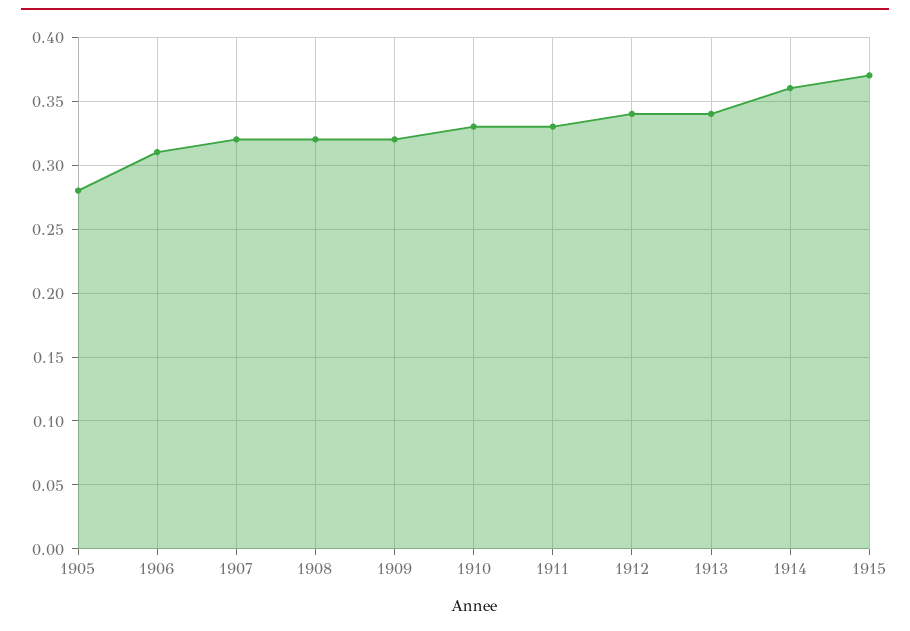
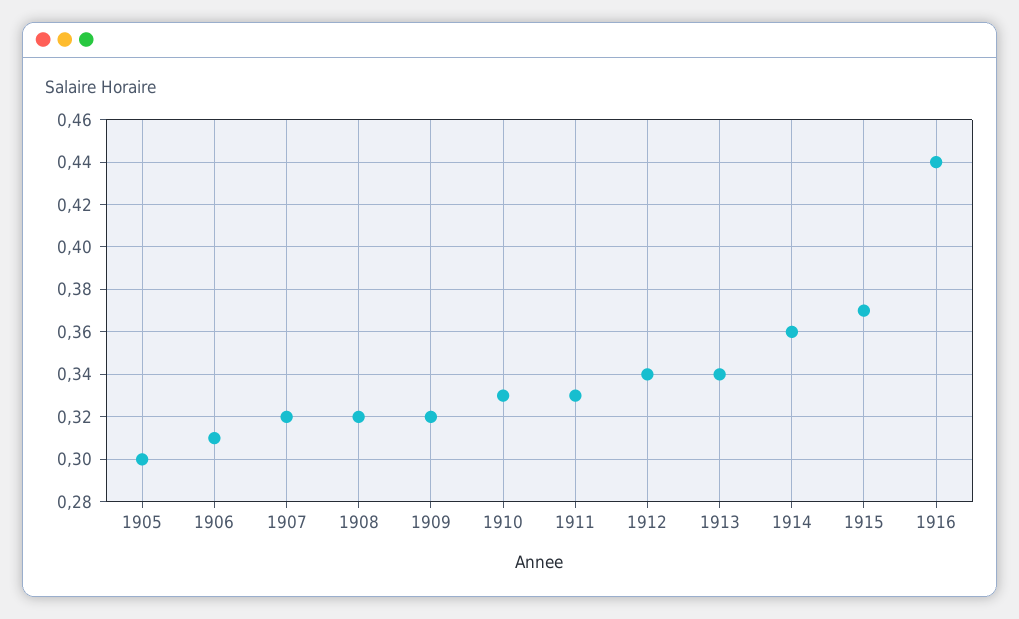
1905: 0.28 -> 0.3
1916: none -> 0.44

